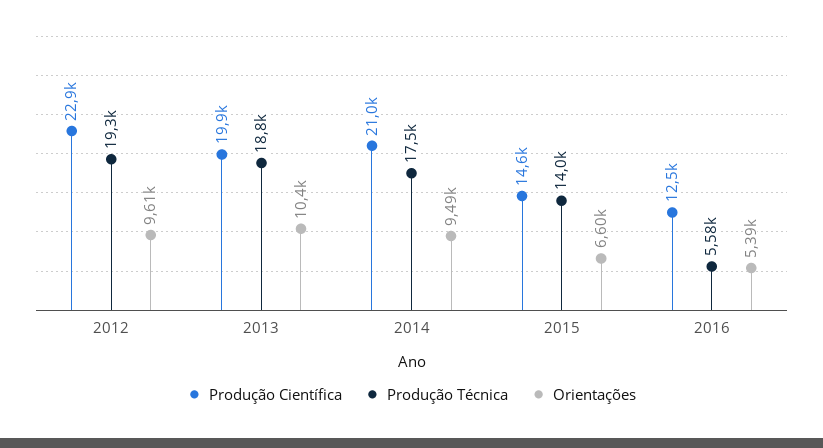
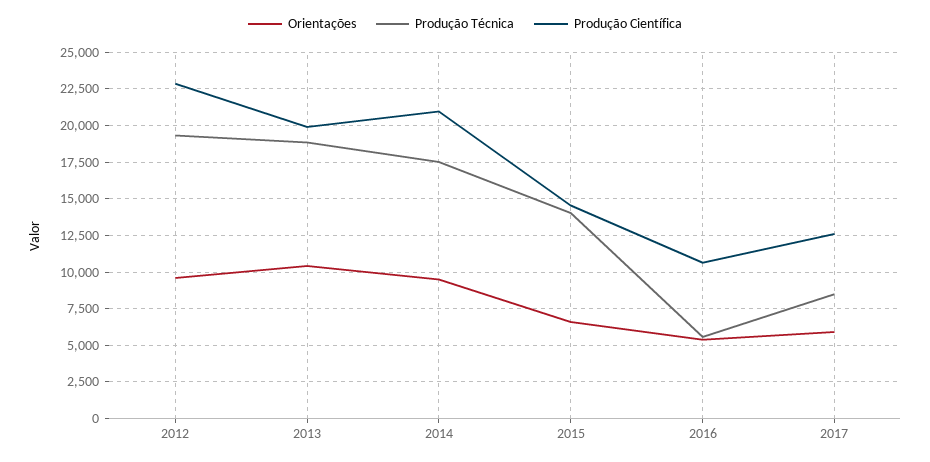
Produção Científica, 2016: 12500 -> 10500
Orientações, 2017: none -> 6000
Produção Técnica, 2017: none -> 8500
Produção Científica, 2017: none -> 12500

